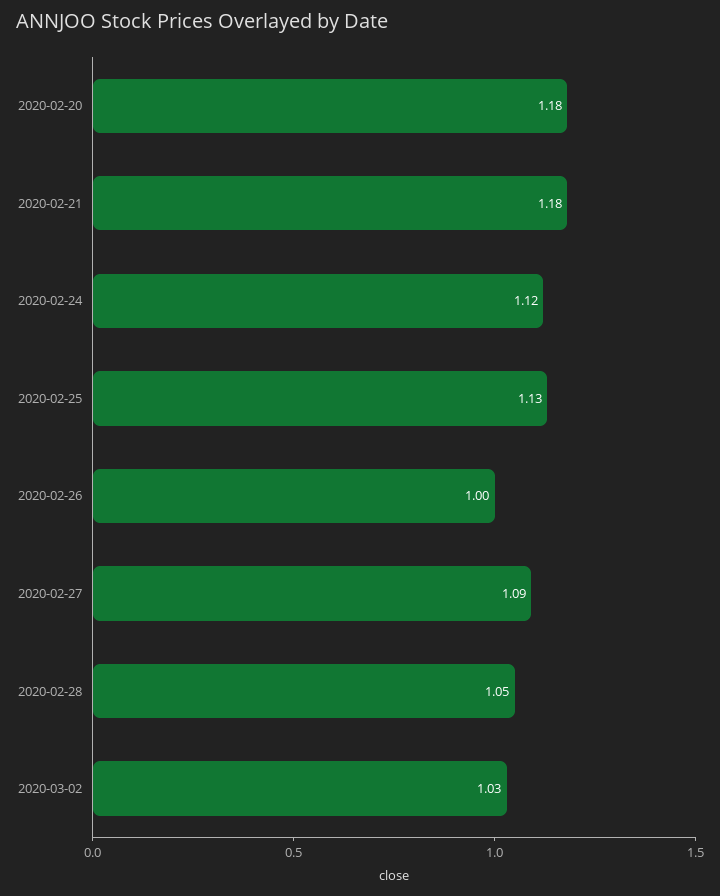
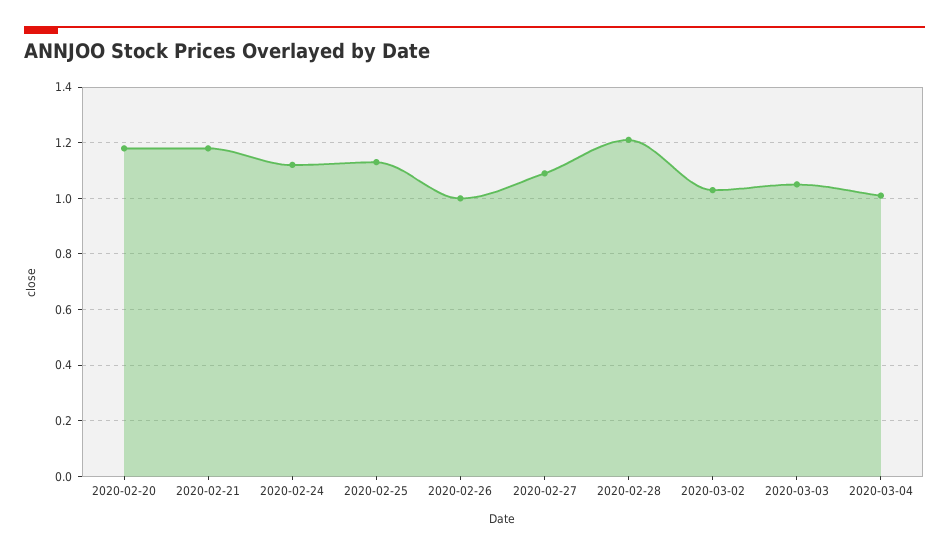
2020-02-28: 1.05 -> 1.2
2020-03-03: none -> 1.05
2020-03-04: none -> 1

